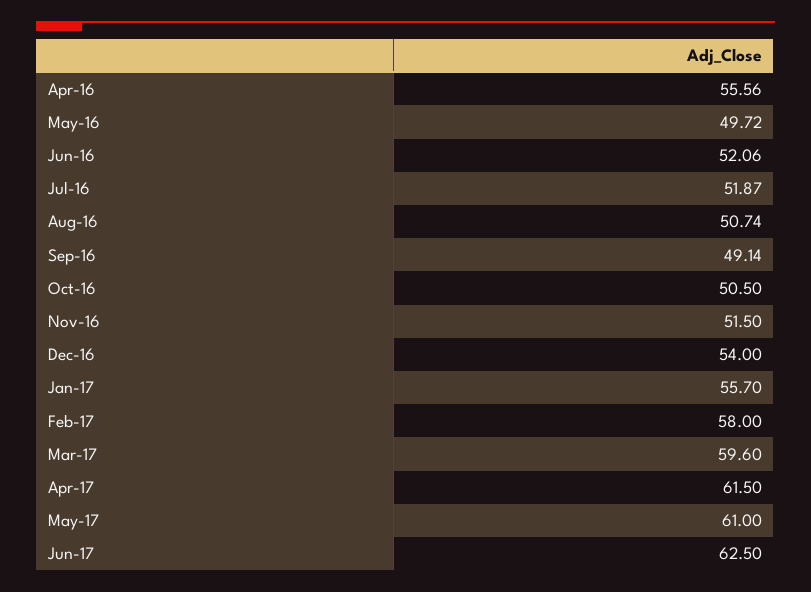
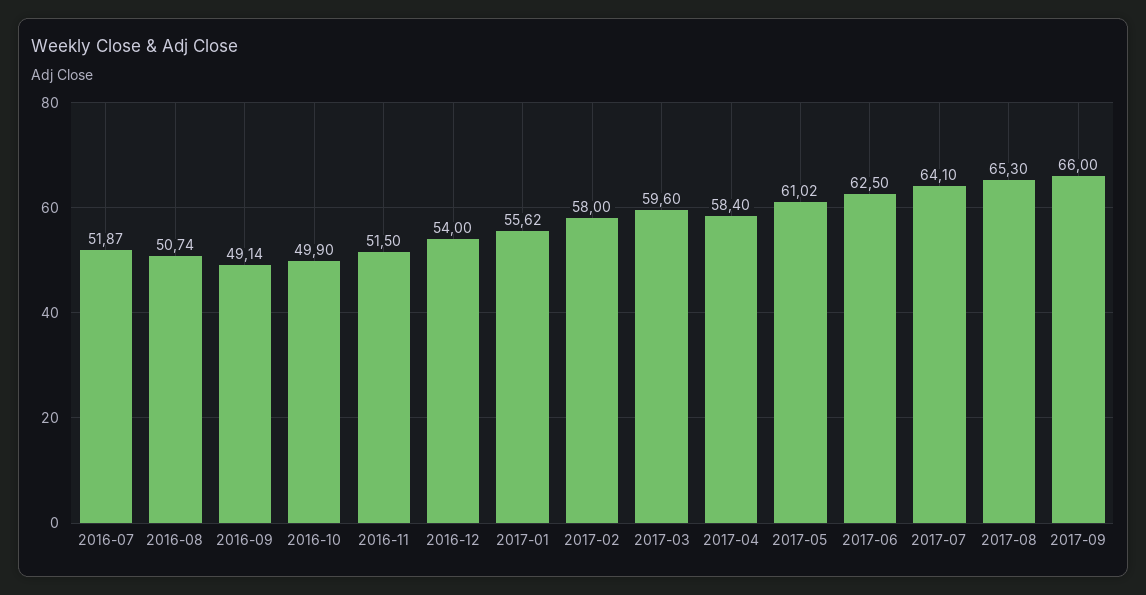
Apr-16: 55.56 -> none
May-16: 49.72 -> none
Jun-16: 52.06 -> none
Oct-16: 50.5 -> 49.9
Jan-17: 55.7 -> 55.62
Apr-17: 61.5 -> 58.4
May-17: 61 -> 61.02
2017-07: none -> 64.1
2017-08: none -> 65.3
2017-09: none -> 66

